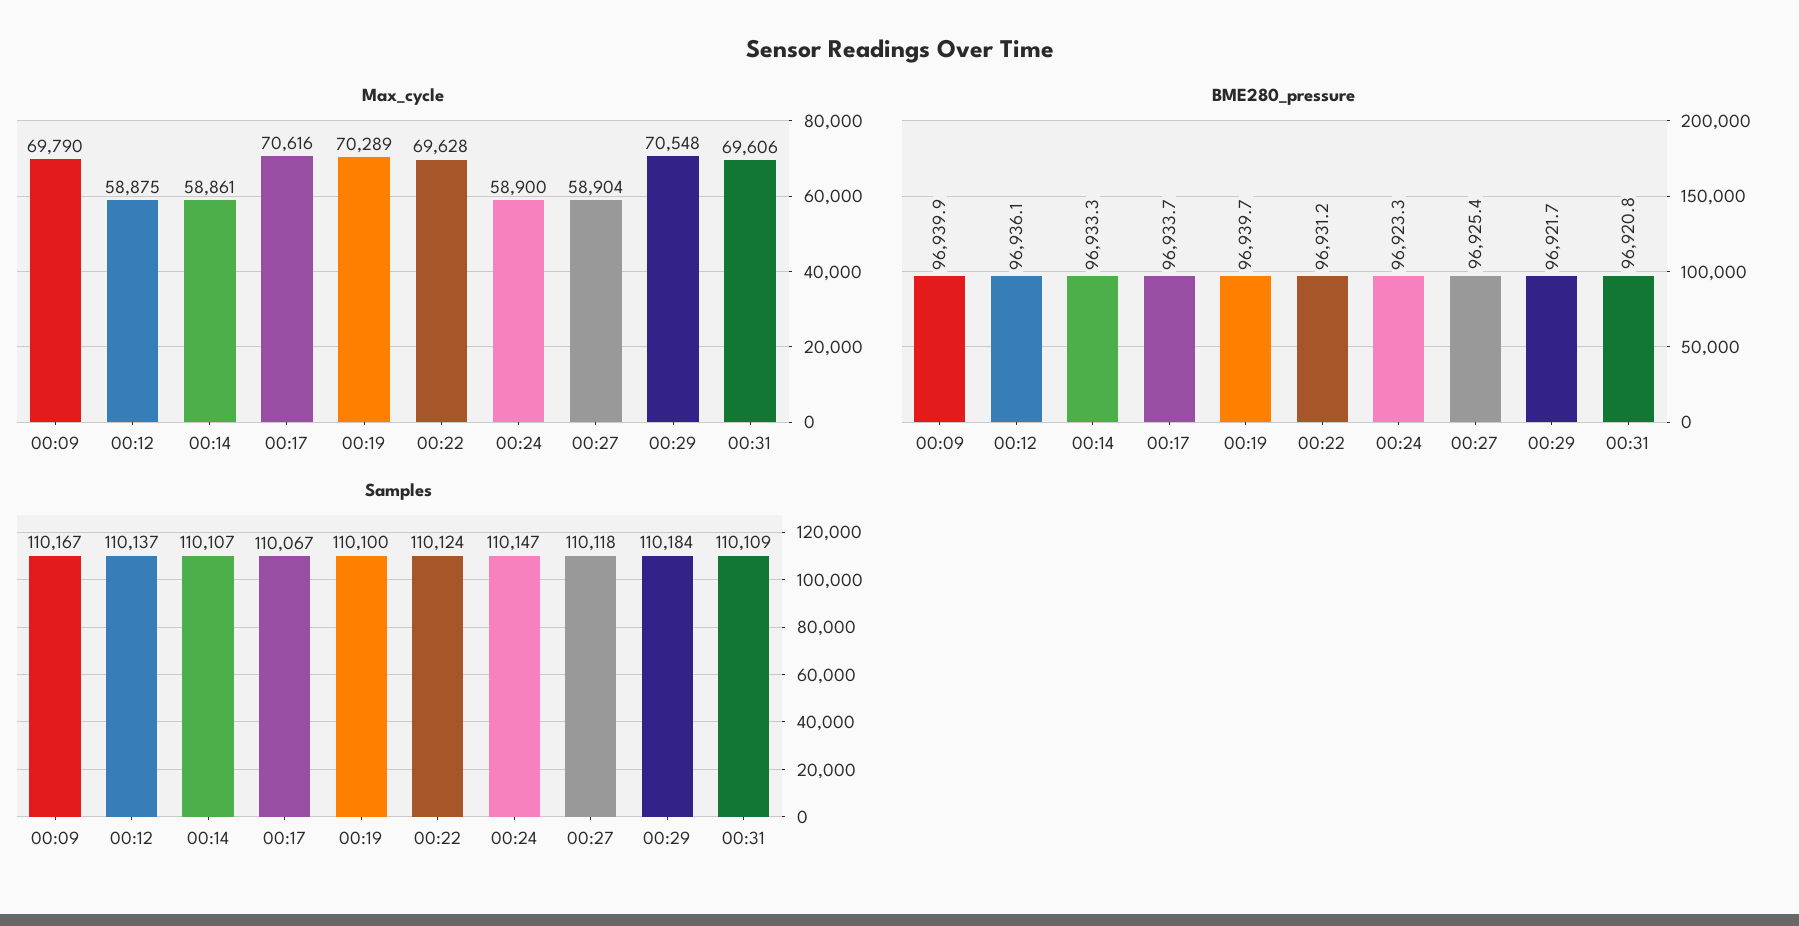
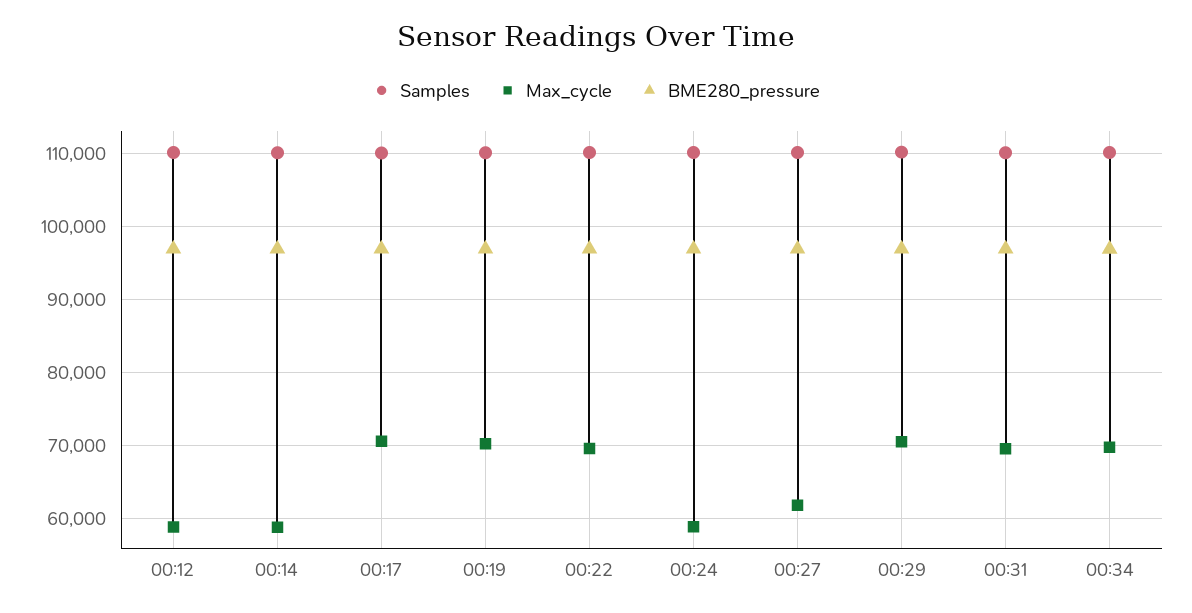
Max_cycle, 00:09: 69790 -> none
Max_cycle, 00:27: 58904 -> 62000
BME280_pressure, 00:09: 96939.9 -> none
Samples, 00:09: 110167 -> none
Samples, 00:34: none -> 110000
Max_cycle, 00:34: none -> 70000
BME280_pressure, 00:34: none -> 97000

